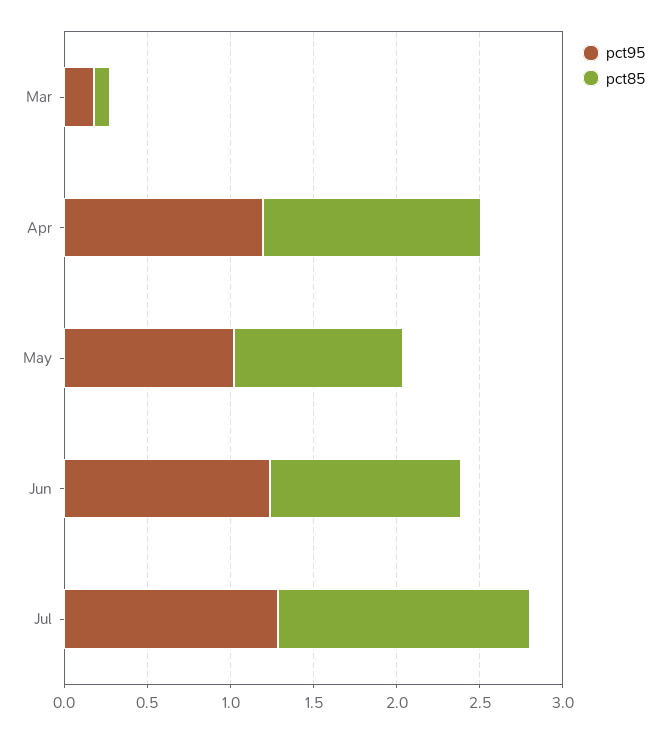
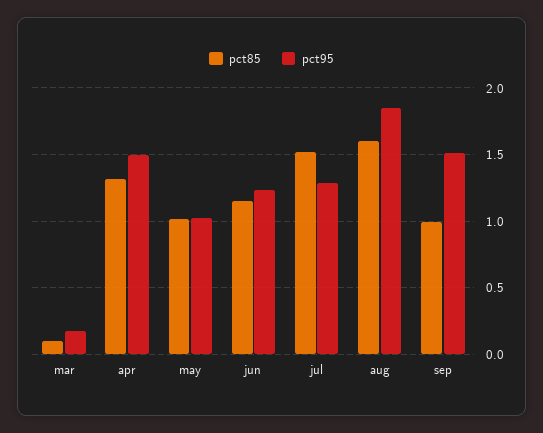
pct95, Apr: 1.2 -> 1.5
pct85, aug: none -> 1.6
pct95, aug: none -> 1.85
pct85, sep: none -> 1
pct95, sep: none -> 1.5

